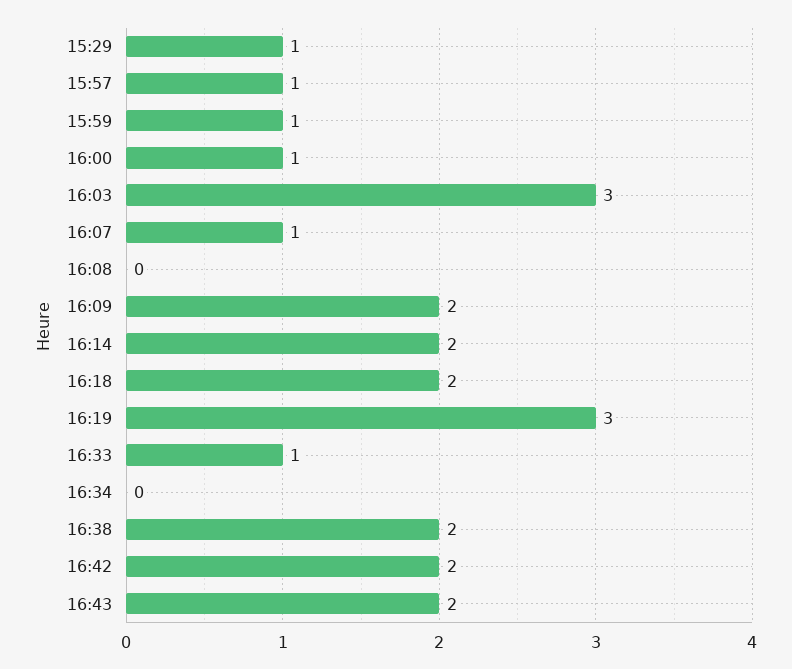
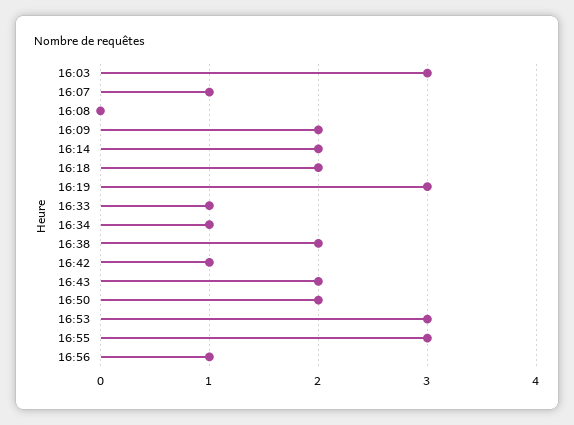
15:29: 1 -> none
15:57: 1 -> none
15:59: 1 -> none
16:00: 1 -> none
16:34: 0 -> 1
16:42: 2 -> 1
16:50: none -> 2
16:53: none -> 3
16:55: none -> 3
16:56: none -> 1

